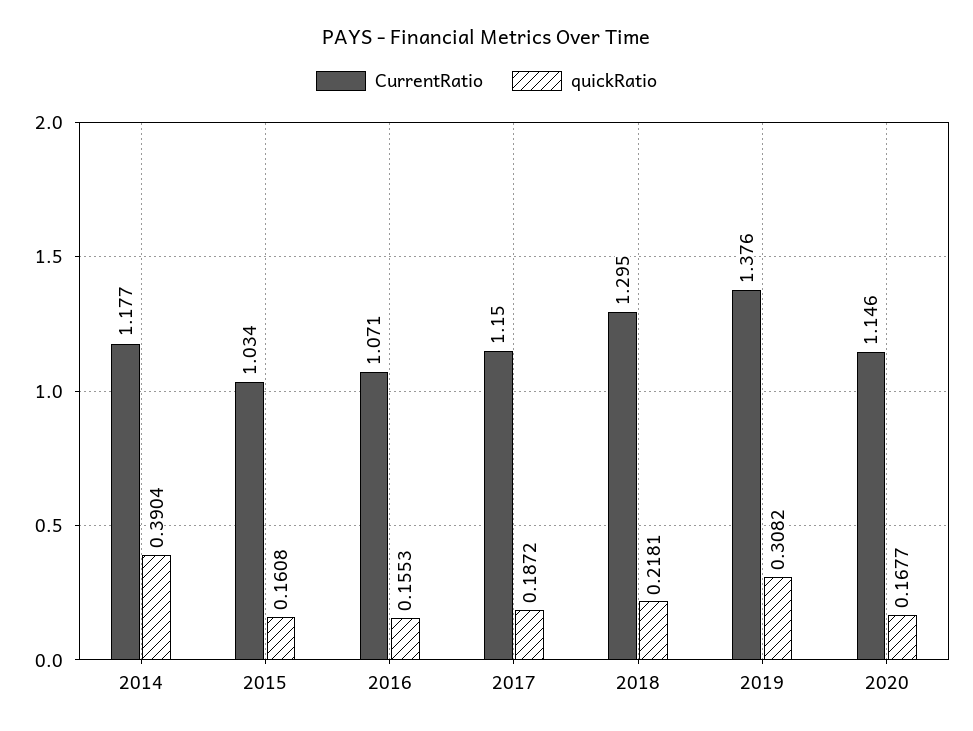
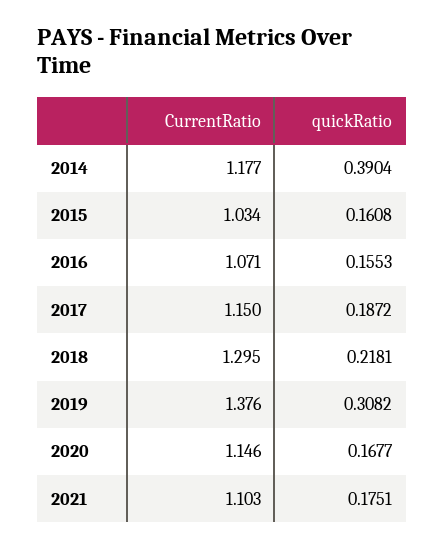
CurrentRatio, 2021: none -> 1.103
quickRatio, 2021: none -> 0.1751

